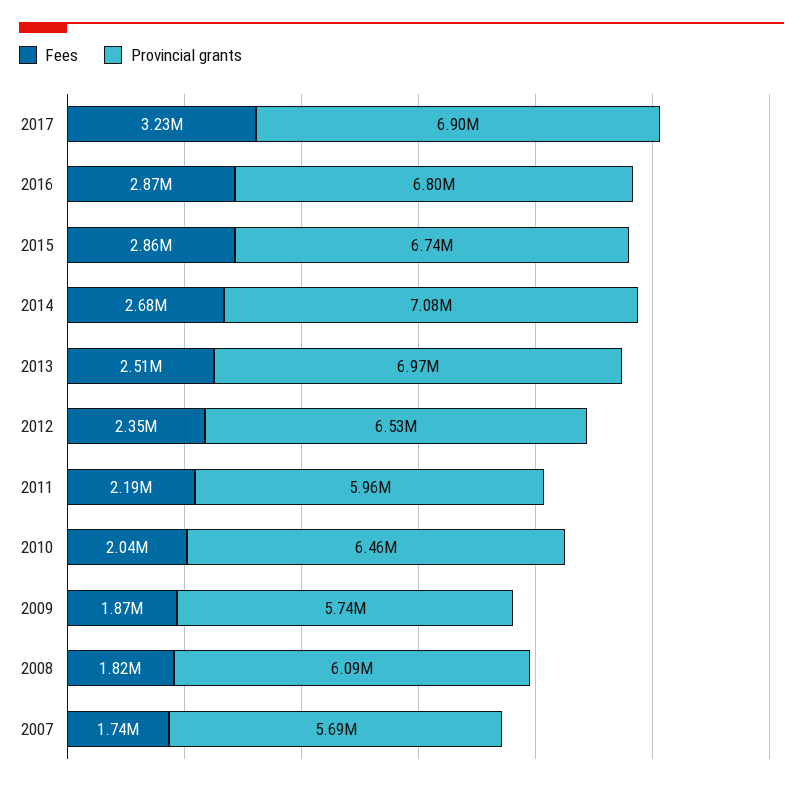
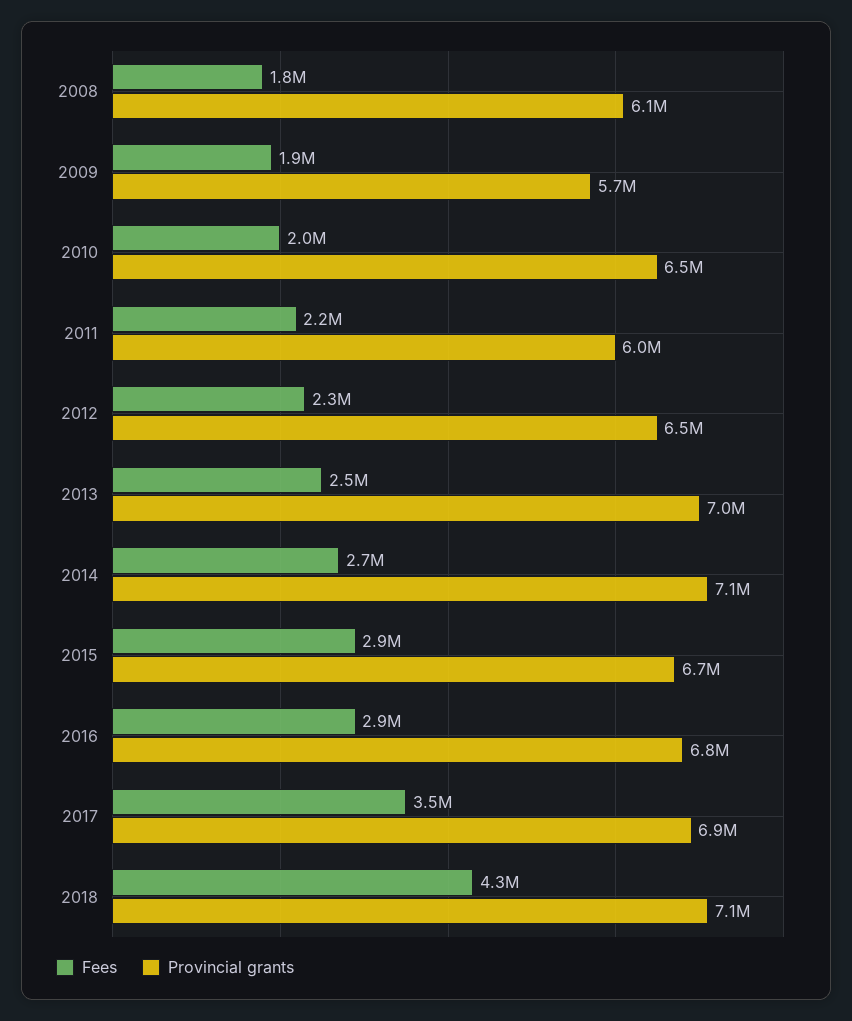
Fees, 2017: 3230000 -> 3500000
Fees, 2007: 1740000 -> none
Provincial grants, 2007: 5690000 -> none
Fees, 2018: none -> 4300000
Provincial grants, 2018: none -> 7100000

